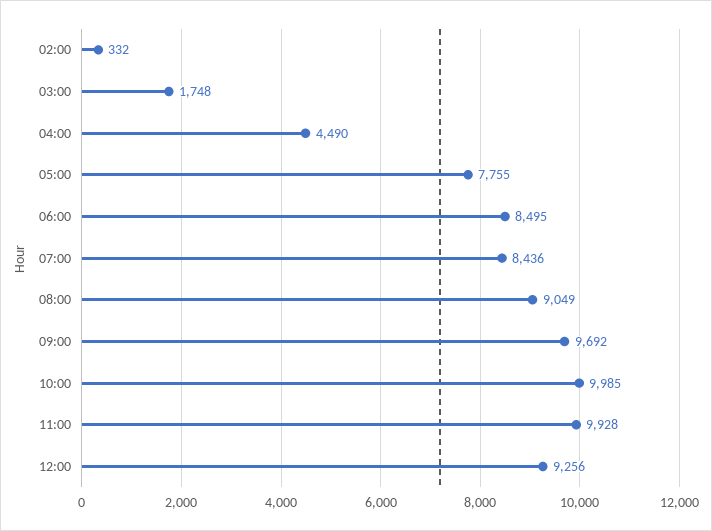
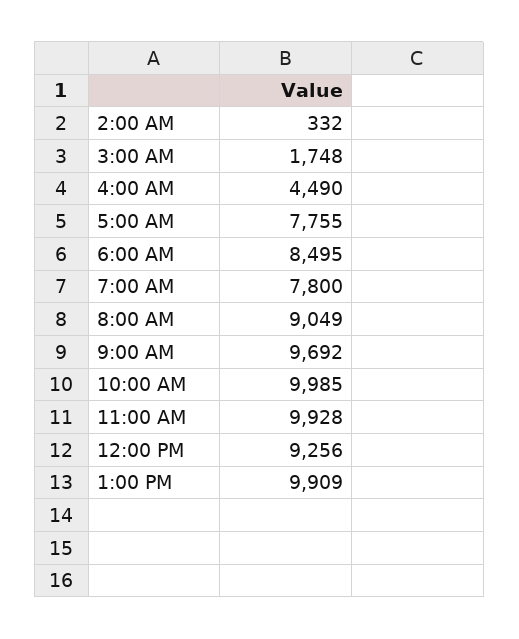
07:00: 8436 -> 7800
1:00 PM: none -> 9909

